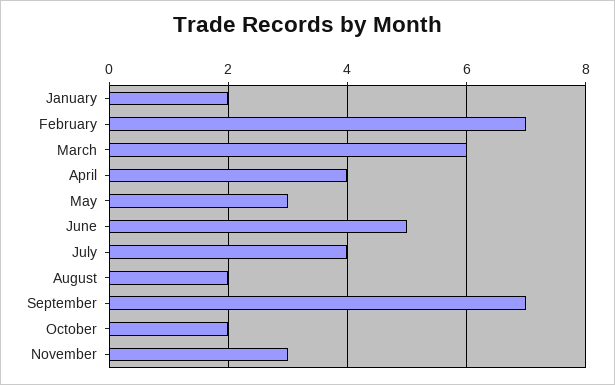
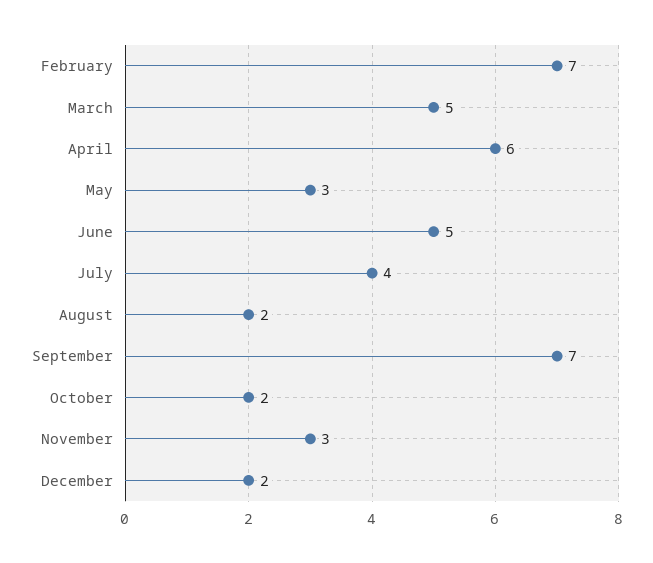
January: 2 -> none
March: 6 -> 5
April: 4 -> 6
December: none -> 2

